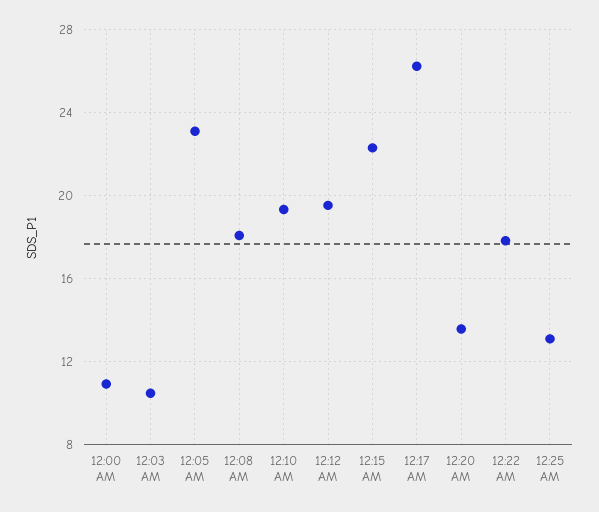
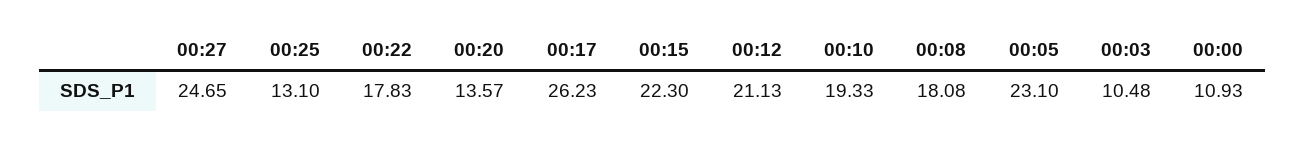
12:12 AM: 19.5 -> 21.13
00:27: none -> 24.65

